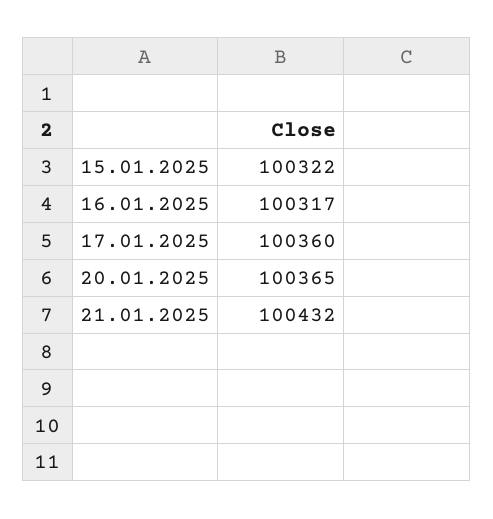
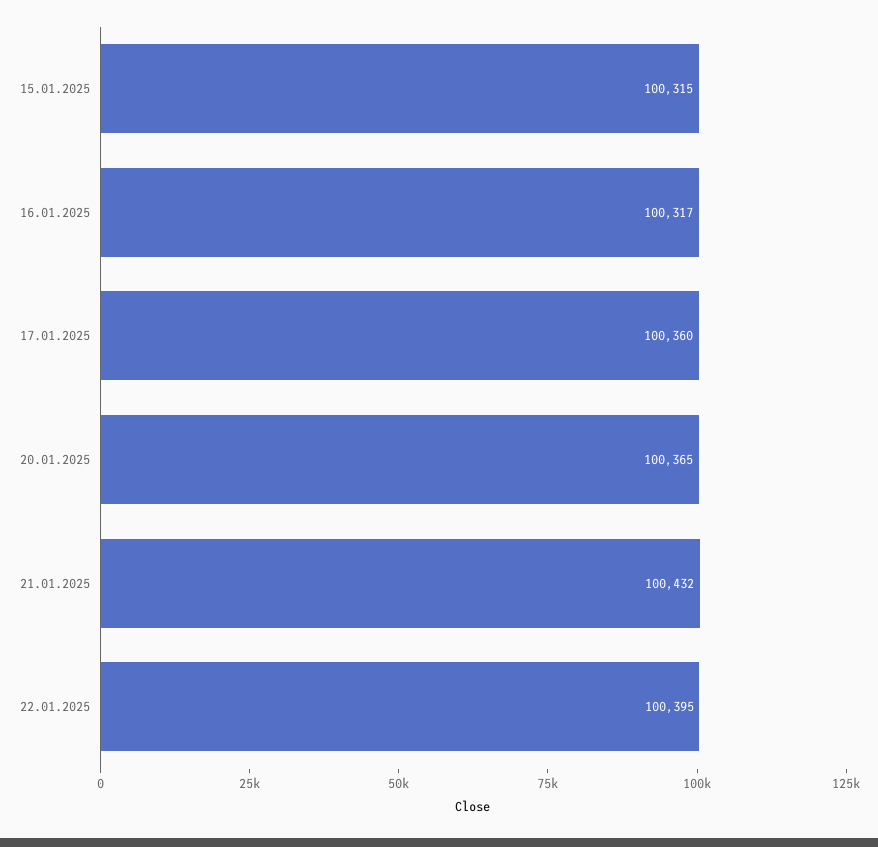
15.01.2025: 100322 -> 100315
22.01.2025: none -> 100395

